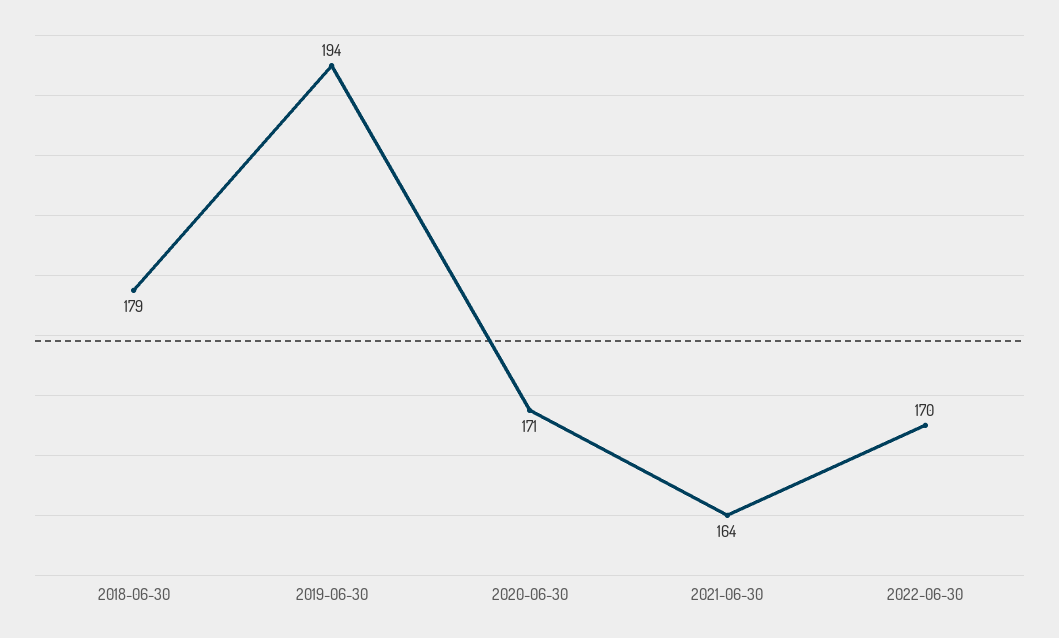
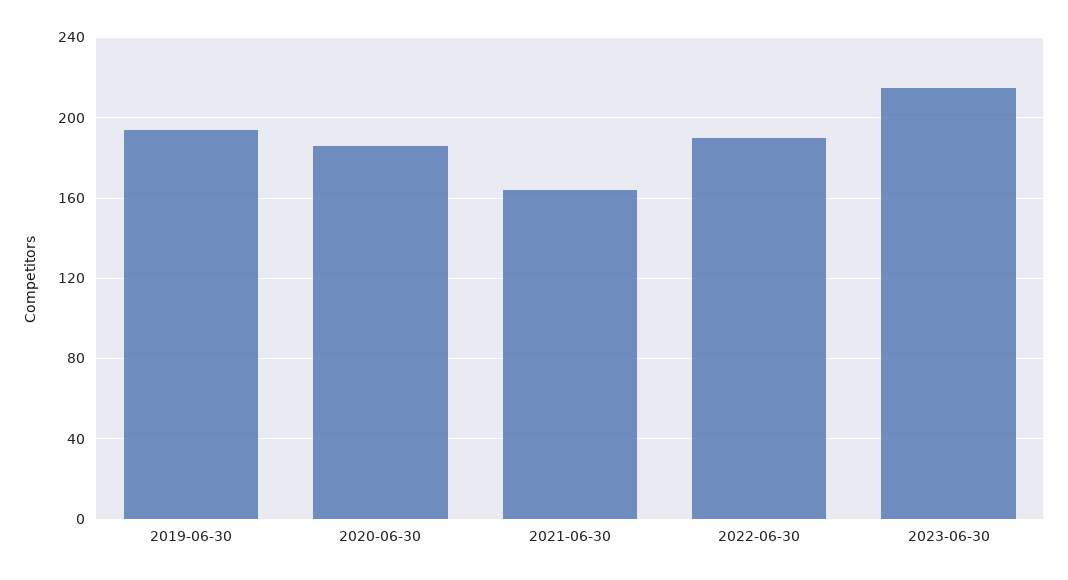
2018-06-30: 179 -> none
2020-06-30: 171 -> 185
2022-06-30: 170 -> 190
2023-06-30: none -> 215

